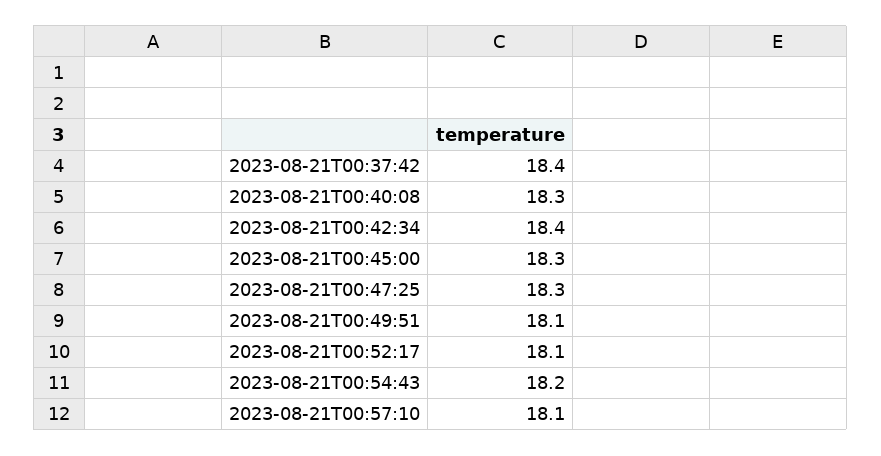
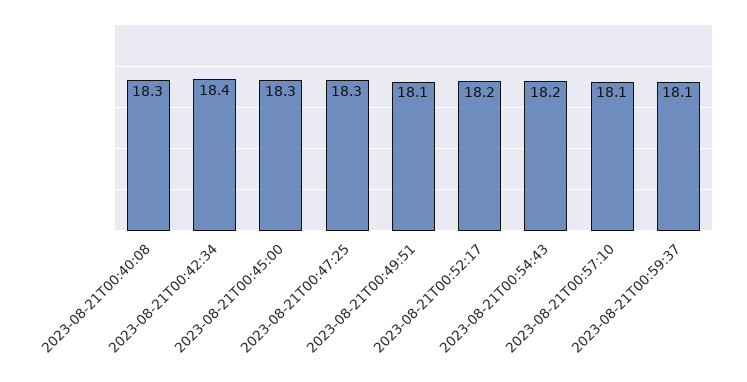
2023-08-21T00:37:42: 18.4 -> none
2023-08-21T00:52:17: 18.1 -> 18.2
2023-08-21T00:59:37: none -> 18.1

